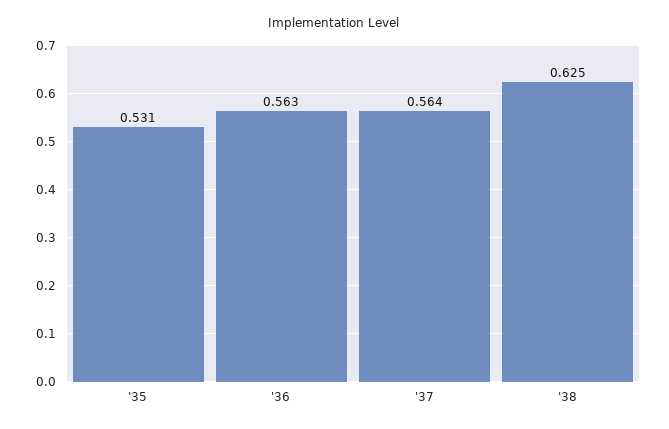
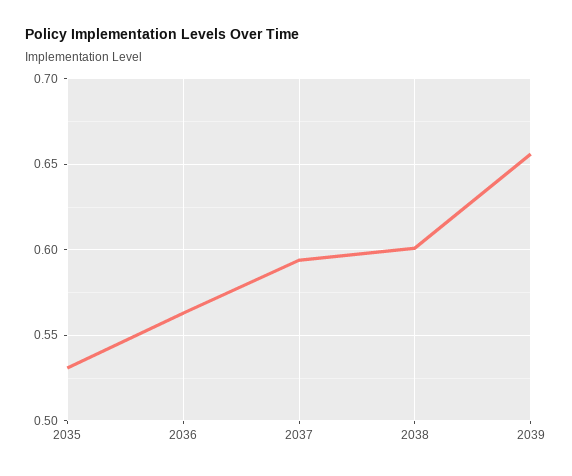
'37: 0.564 -> 0.595
'38: 0.625 -> 0.6
2039: none -> 0.655

